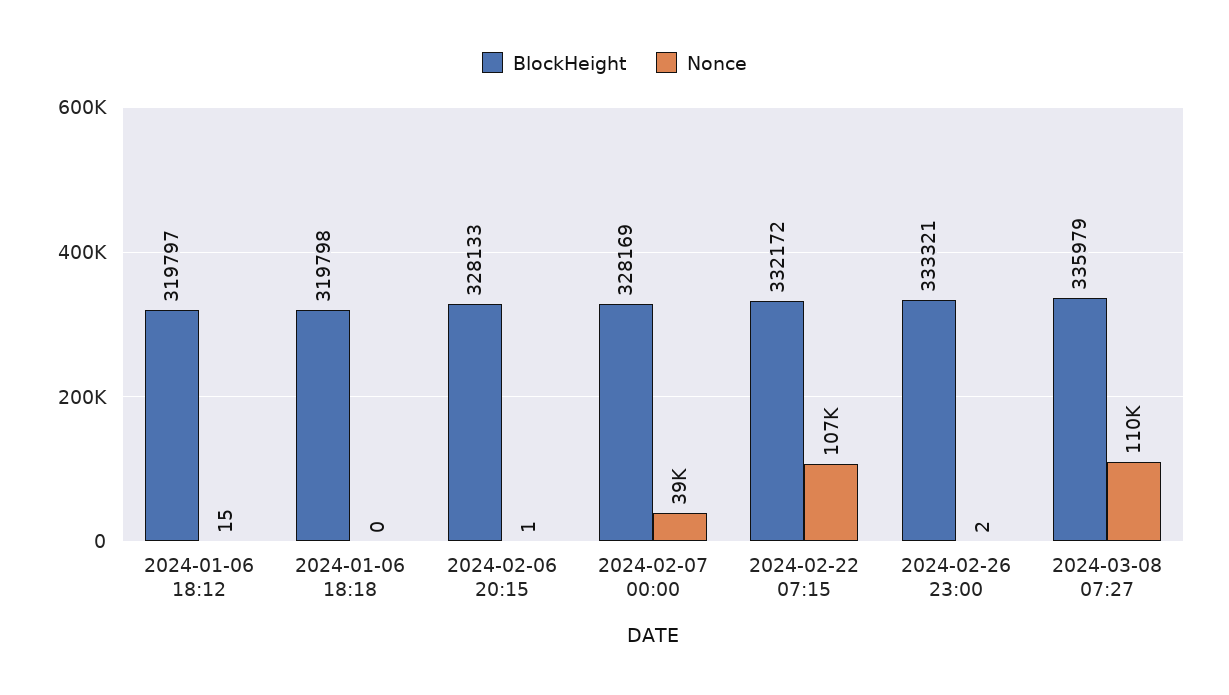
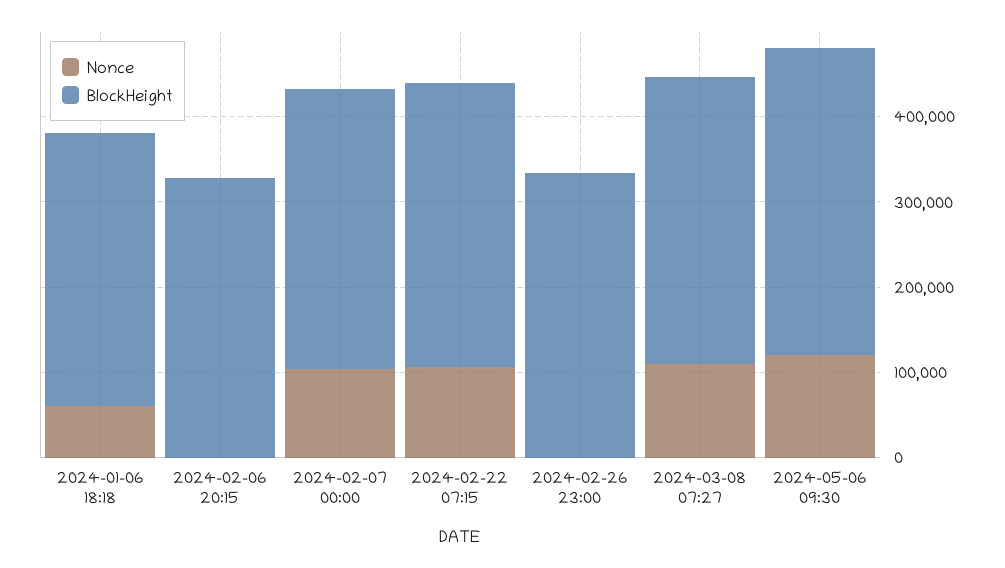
BlockHeight, 2024-01-06 18:12: 319797 -> none
Nonce, 2024-01-06 18:12: 15 -> none
Nonce, 2024-01-06 18:18: 0 -> 60000
Nonce, 2024-02-07 00:00: 39000 -> 100000
Nonce, 2024-05-06 09:30: none -> 120000
BlockHeight, 2024-05-06 09:30: none -> 360000

